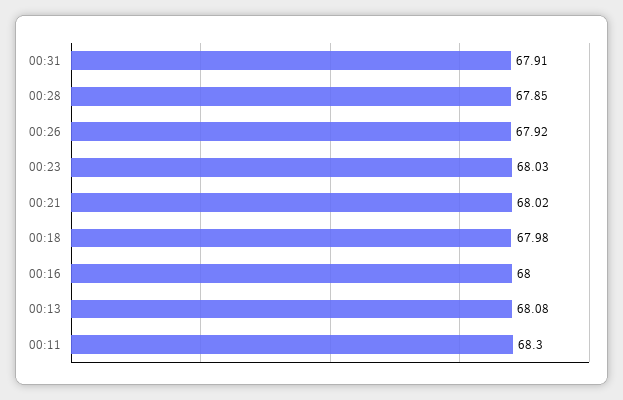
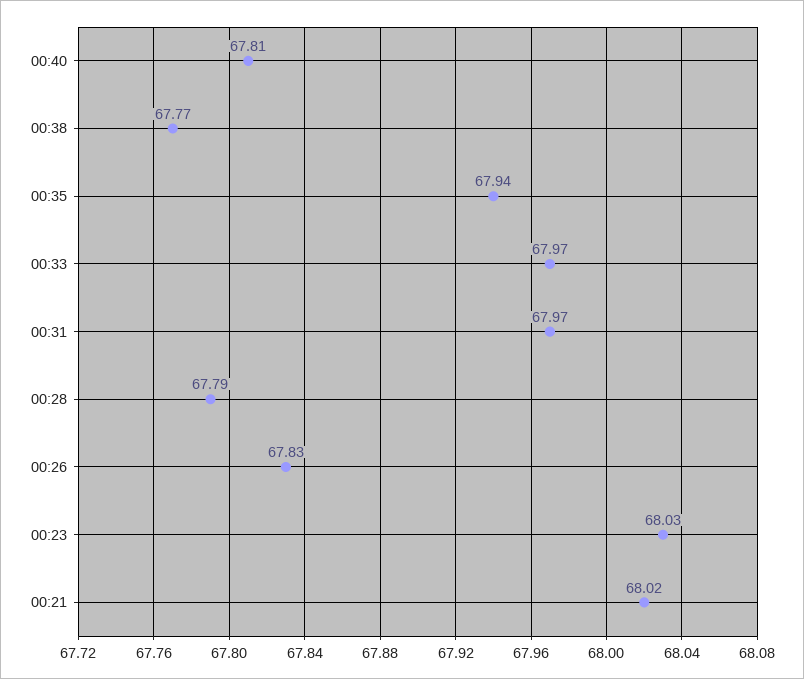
00:31: 67.91 -> 67.97
00:28: 67.85 -> 67.79
00:26: 67.92 -> 67.83
00:18: 67.98 -> none
00:16: 68 -> none
00:13: 68.08 -> none
00:11: 68.3 -> none
00:40: none -> 67.81
00:38: none -> 67.77
00:35: none -> 67.94
00:33: none -> 67.97

